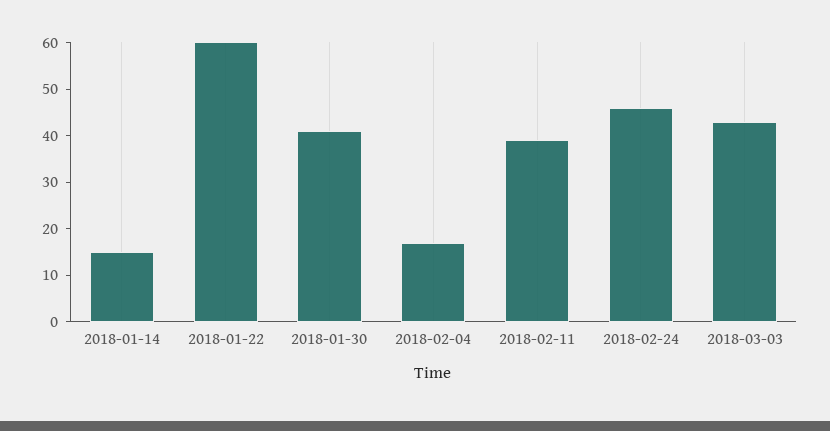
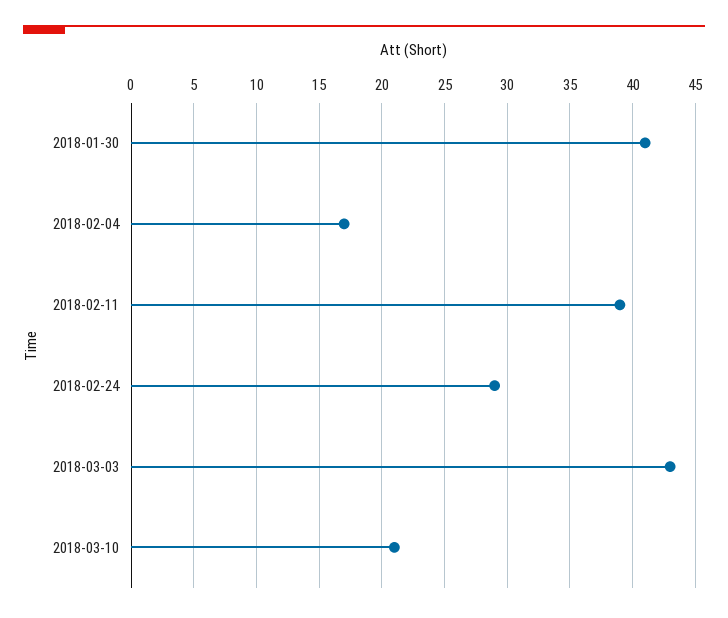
2018-01-14: 15 -> none
2018-01-22: 60 -> none
2018-02-24: 45 -> 29
2018-03-10: none -> 21

